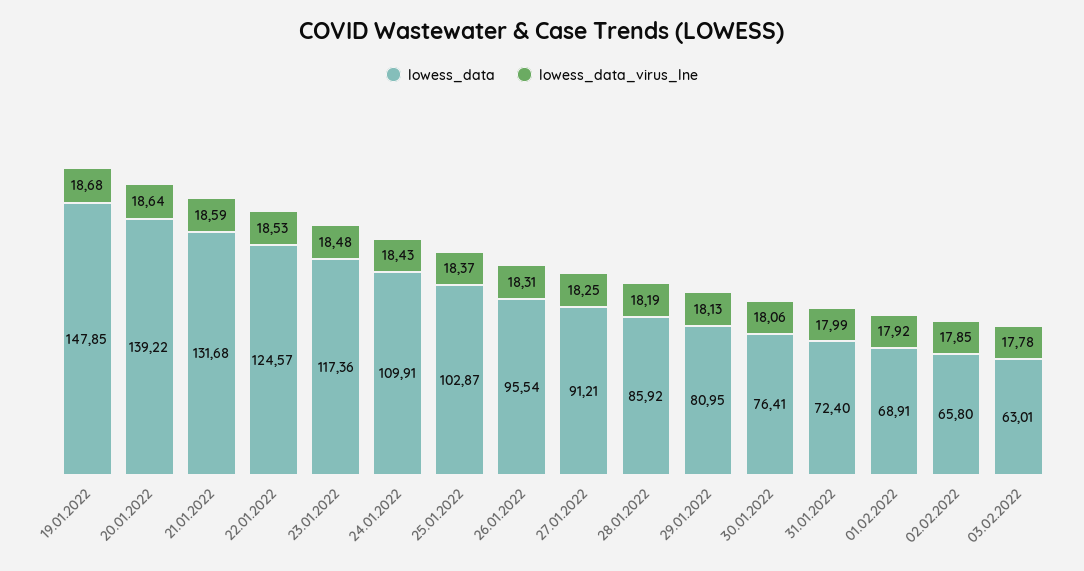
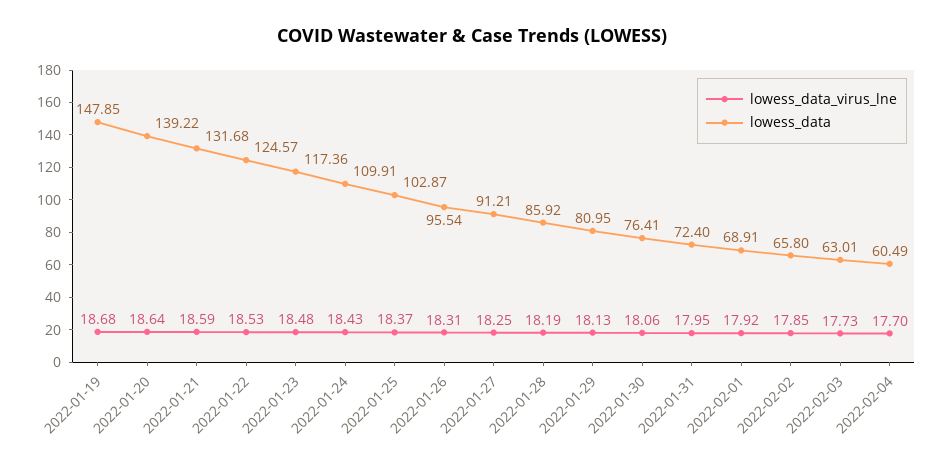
lowess_data_virus_lne, 31.01.2022: 17.99 -> 17.95
lowess_data_virus_lne, 03.02.2022: 17.78 -> 17.73
lowess_data_virus_lne, 2022-02-04: none -> 17.7
lowess_data, 2022-02-04: none -> 60.49

